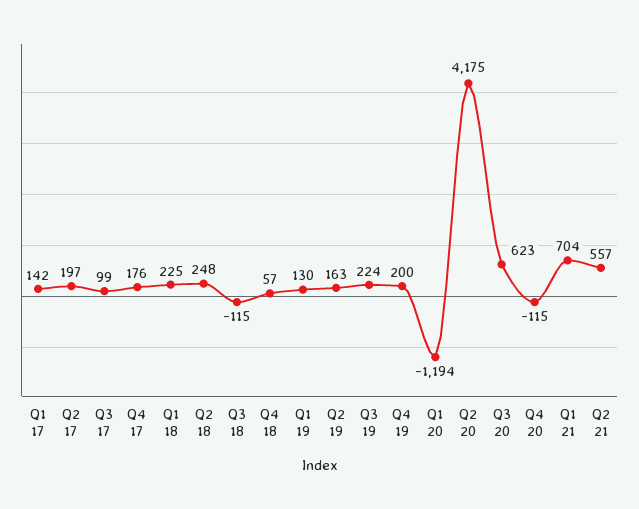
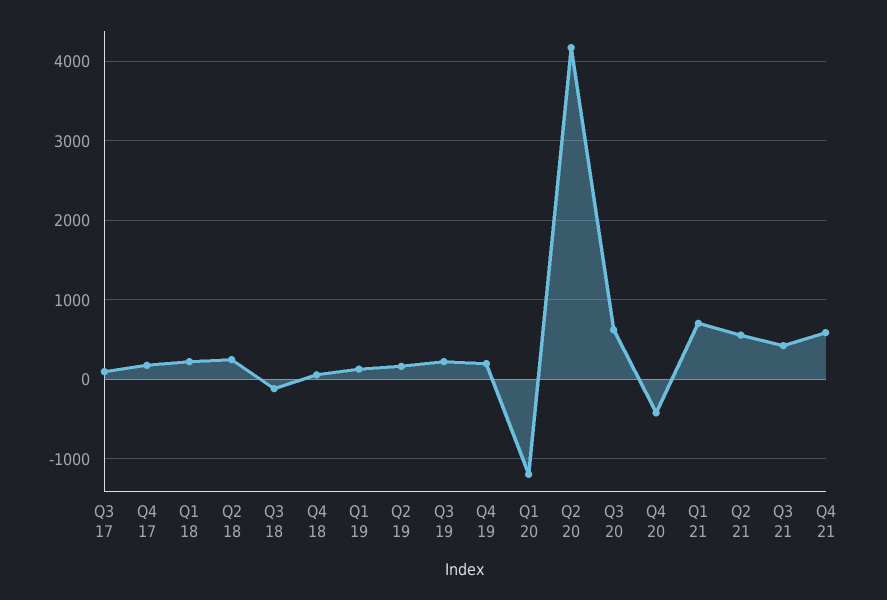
Q1 17: 142 -> none
Q2 17: 197 -> none
Q4 20: -115 -> -400
Q3 21: none -> 400
Q4 21: none -> 600

